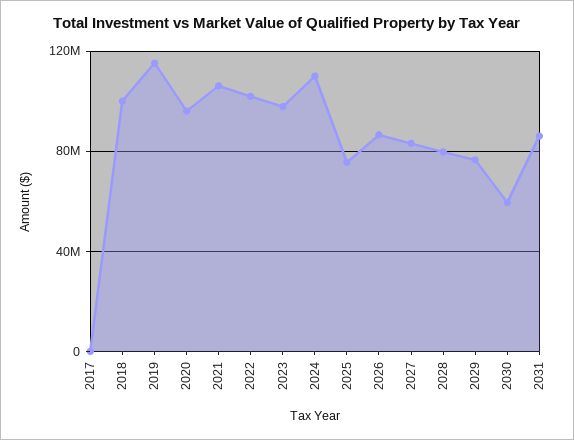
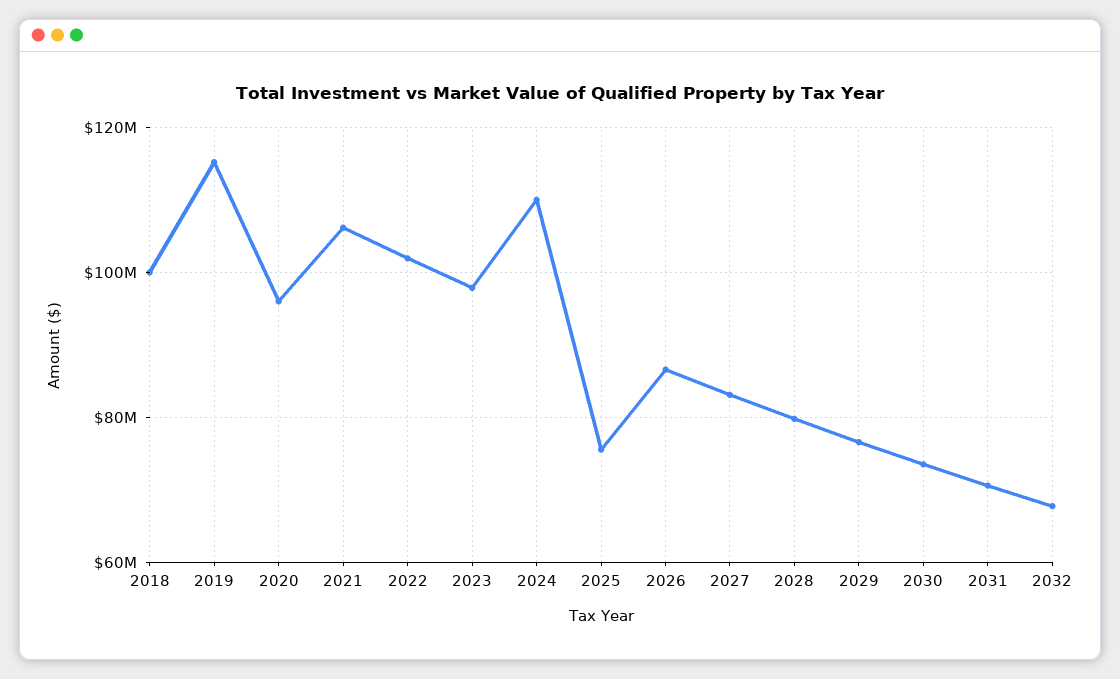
2017: 0 -> none
2030: 60000000 -> 74000000
2031: 85000000 -> 70000000
2032: none -> 68000000

